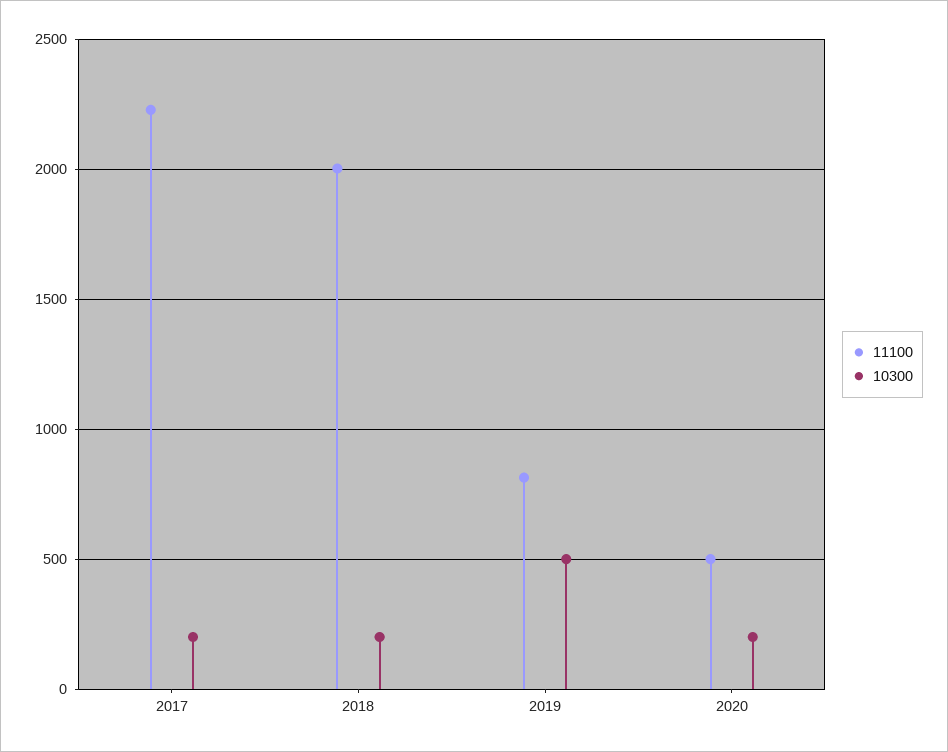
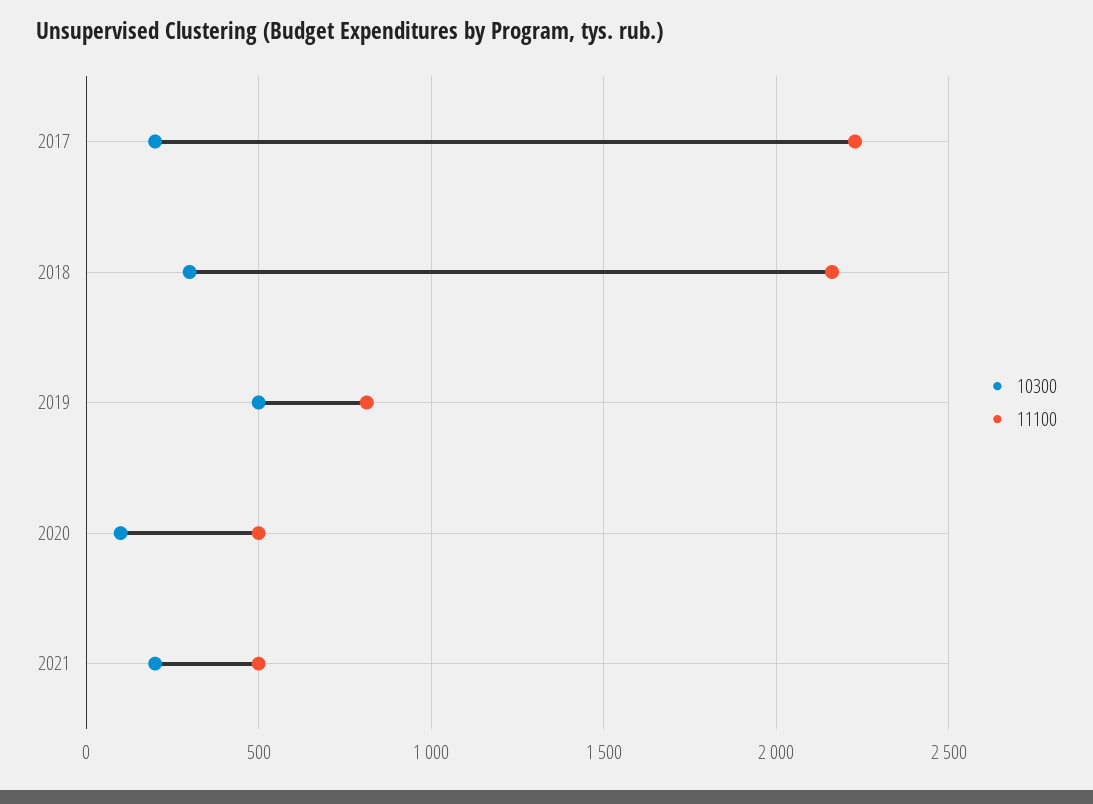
11100, 2018: 2000 -> 2150
10300, 2018: 200 -> 300
10300, 2020: 200 -> 100
10300, 2021: none -> 200
11100, 2021: none -> 500

